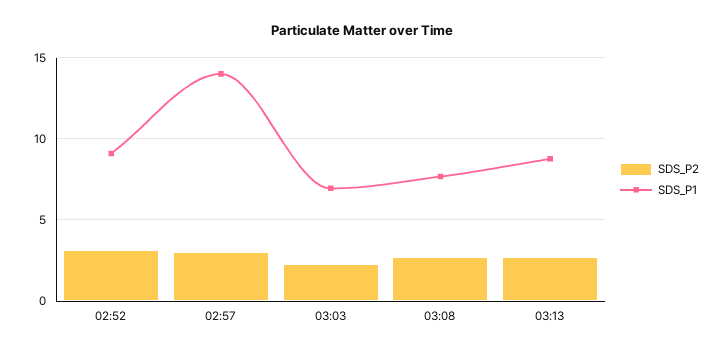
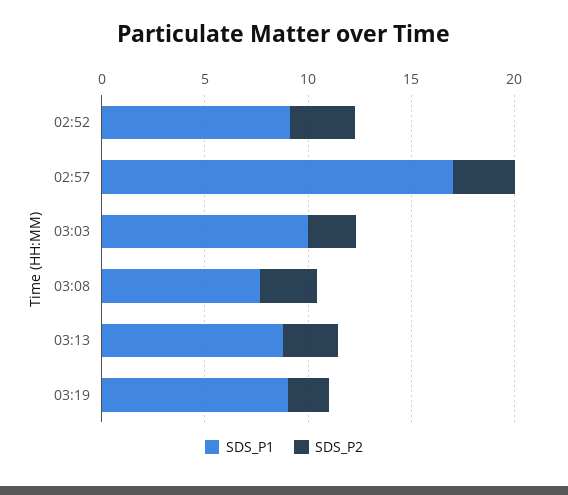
SDS_P1, 02:57: 14 -> 17
SDS_P1, 03:03: 7 -> 10
SDS_P1, 03:19: none -> 9
SDS_P2, 03:19: none -> 2

